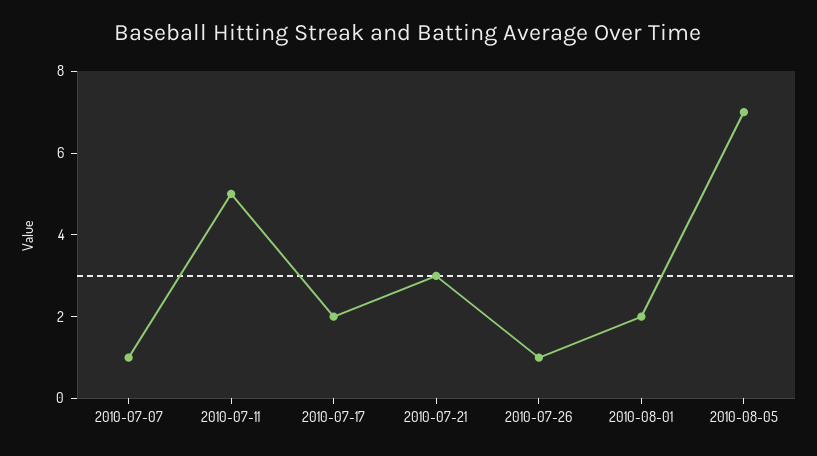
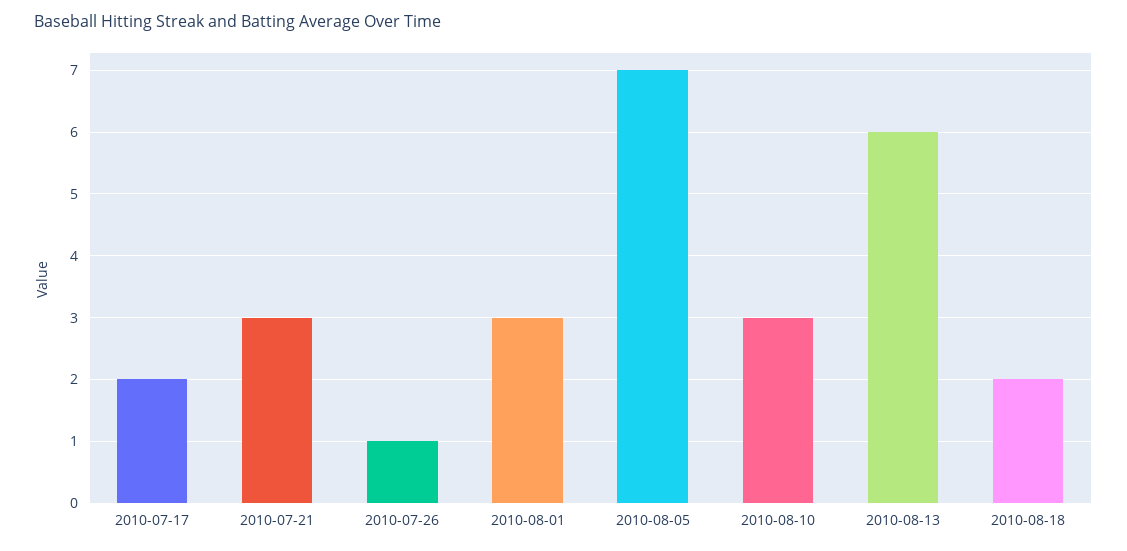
2010-07-07: 1 -> none
2010-07-11: 5 -> none
2010-08-01: 2 -> 3
2010-08-10: none -> 3
2010-08-13: none -> 6
2010-08-18: none -> 2

